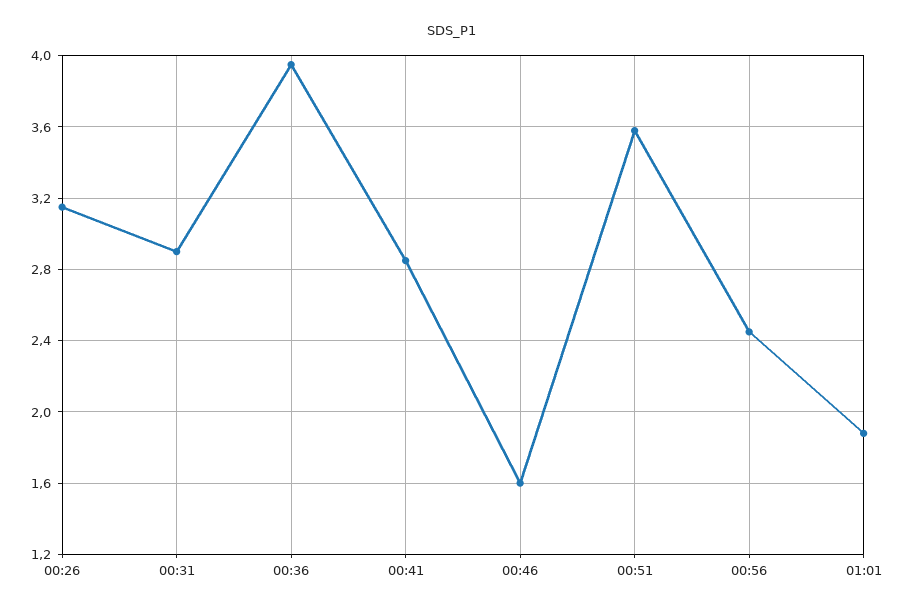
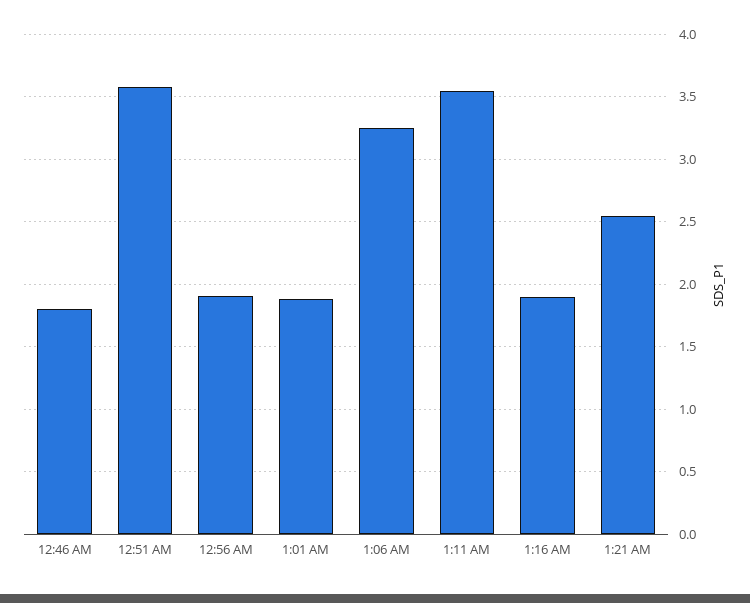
00:26: 3.15 -> none
00:31: 2.9 -> none
00:36: 3.95 -> none
00:41: 2.85 -> none
00:46: 1.6 -> 1.8
00:56: 2.45 -> 1.9
1:06 AM: none -> 3.25
1:11 AM: none -> 3.55
1:16 AM: none -> 1.9
1:21 AM: none -> 2.55

